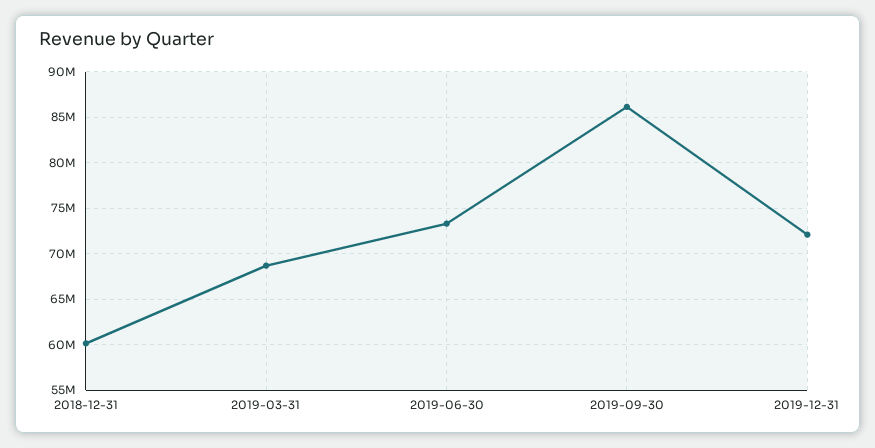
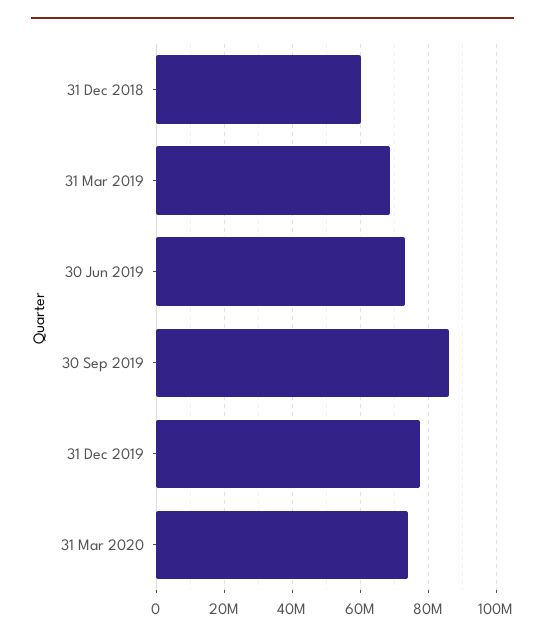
2019-12-31: 72000000 -> 78000000
31 Mar 2020: none -> 74000000

